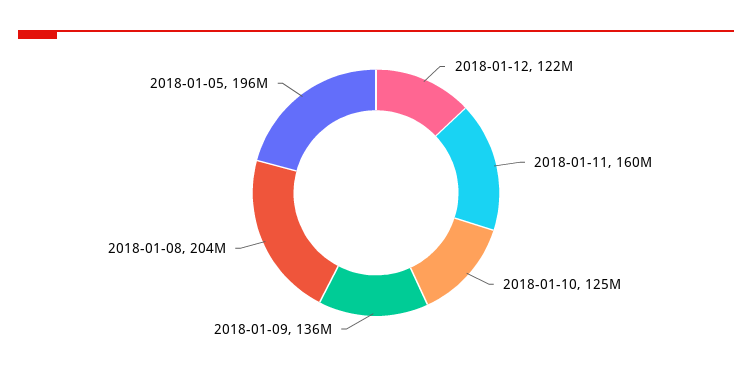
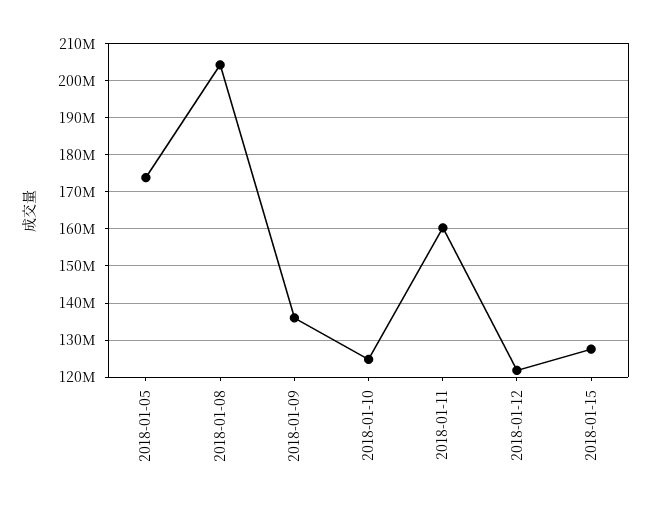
2018-01-05: 196000000 -> 174000000
2018-01-15: none -> 128000000

